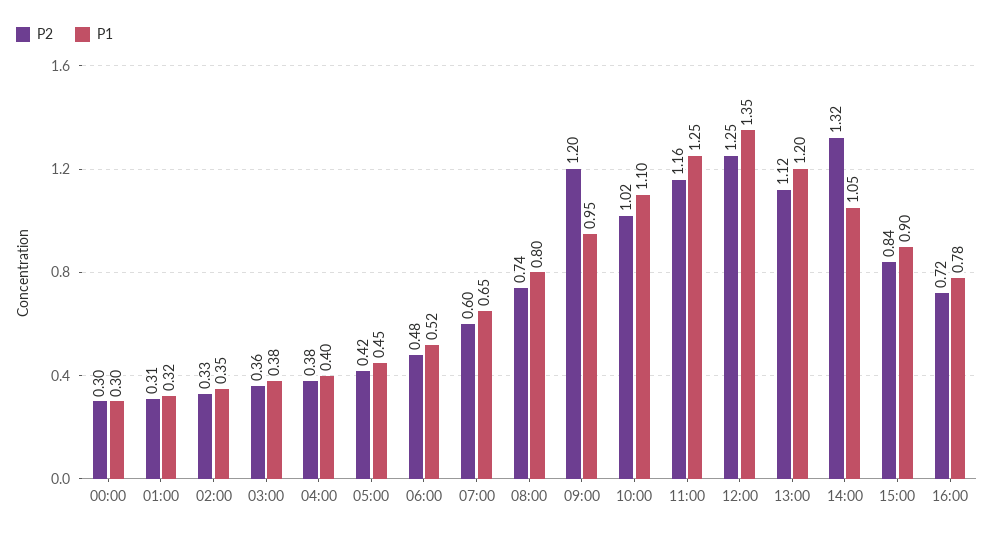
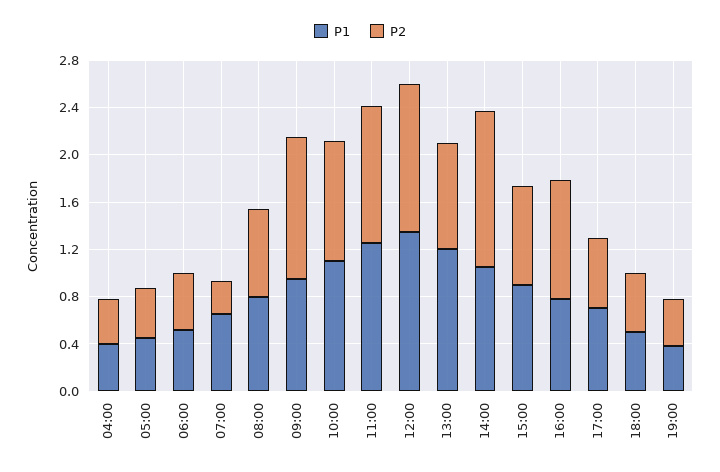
P2, 00:00: 0.3 -> none
P1, 00:00: 0.3 -> none
P2, 01:00: 0.31 -> none
P1, 01:00: 0.32 -> none
P2, 02:00: 0.33 -> none
P1, 02:00: 0.35 -> none
P2, 03:00: 0.36 -> none
P1, 03:00: 0.38 -> none
P2, 07:00: 0.6 -> 0.3
P2, 13:00: 1.12 -> 0.9
P2, 16:00: 0.72 -> 1
P1, 17:00: none -> 0.7
P2, 17:00: none -> 0.6
P1, 18:00: none -> 0.5
P2, 18:00: none -> 0.5
P1, 19:00: none -> 0.4
P2, 19:00: none -> 0.4

